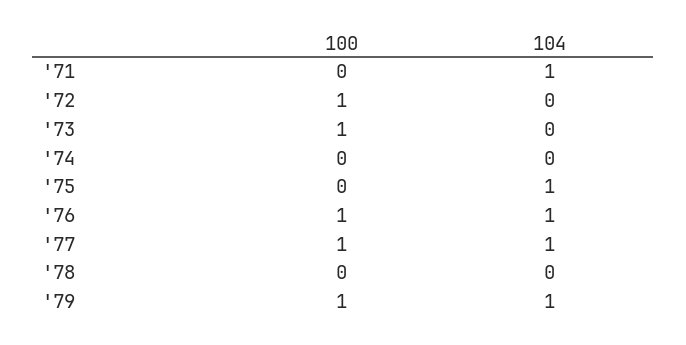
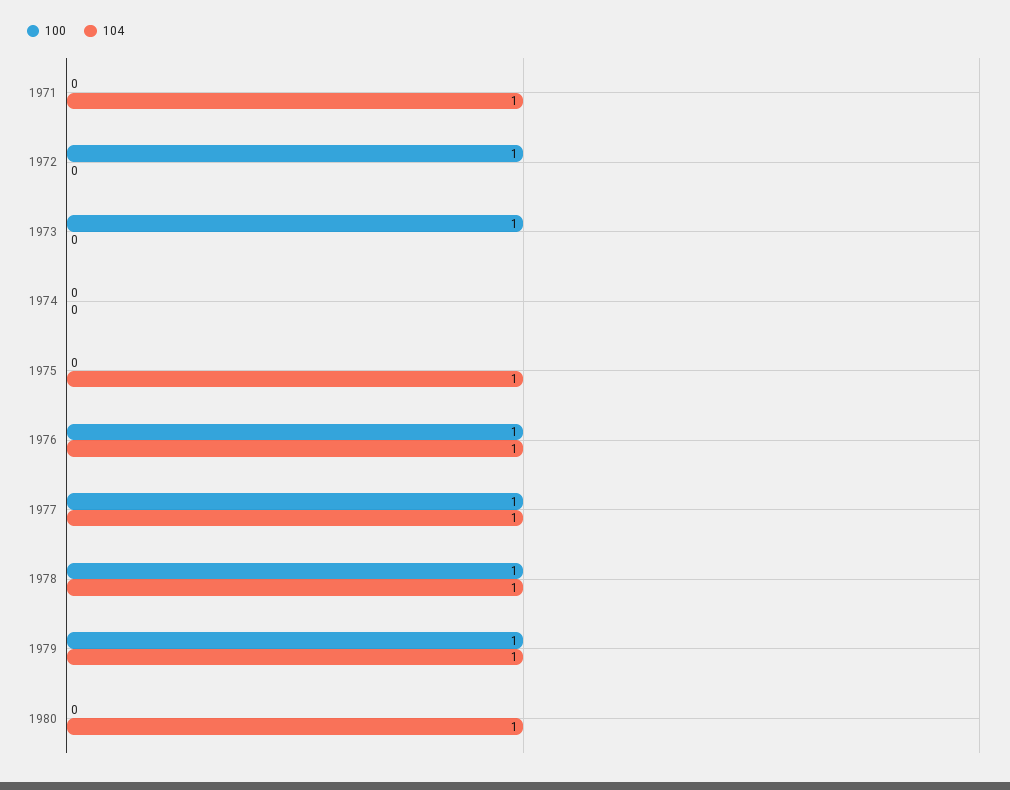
100, '78: 0 -> 1
104, '78: 0 -> 1
100, 1980: none -> 0
104, 1980: none -> 1

